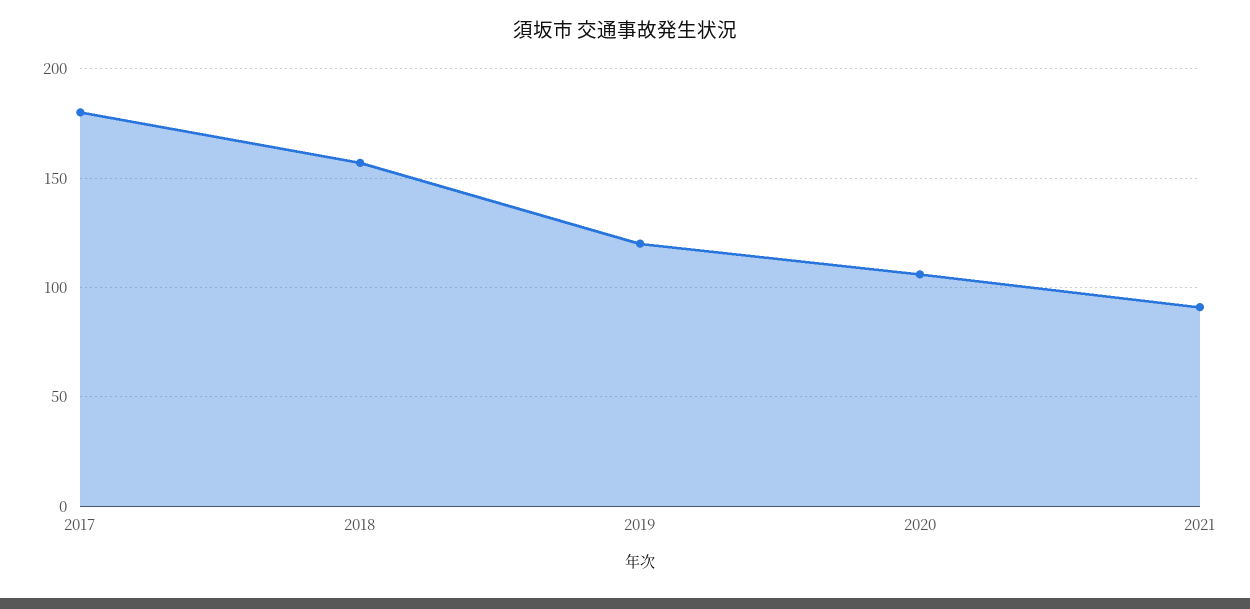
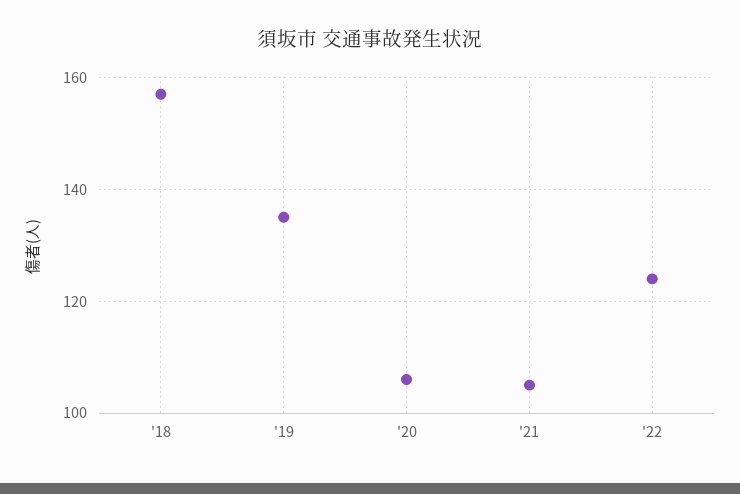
2017: 180 -> none
2019: 120 -> 135
2021: 90 -> 105
'22: none -> 125

